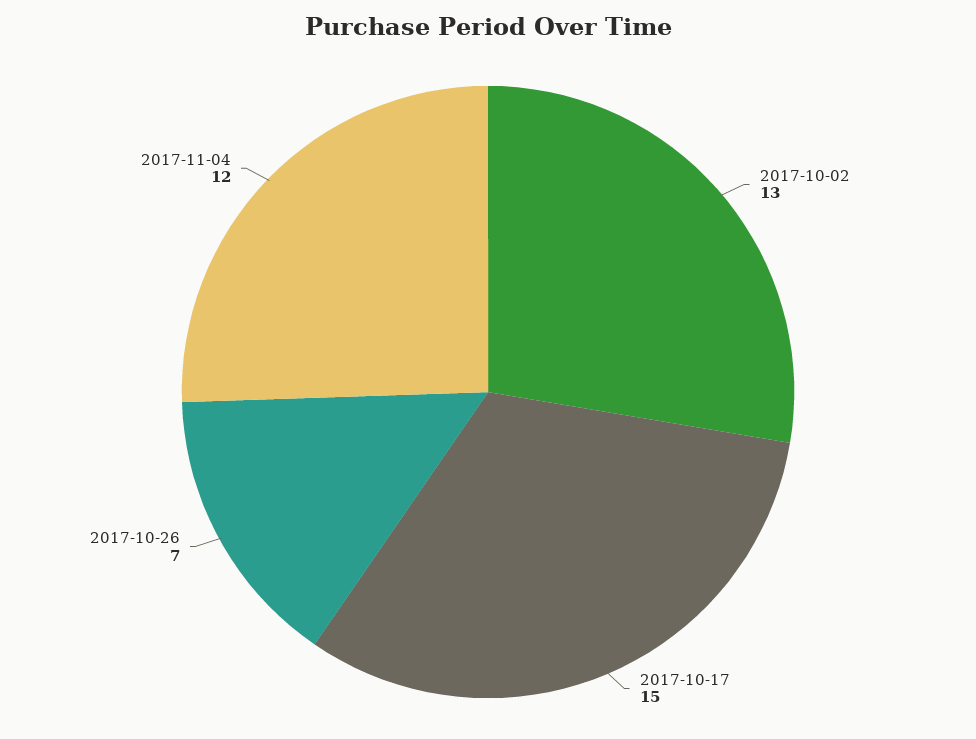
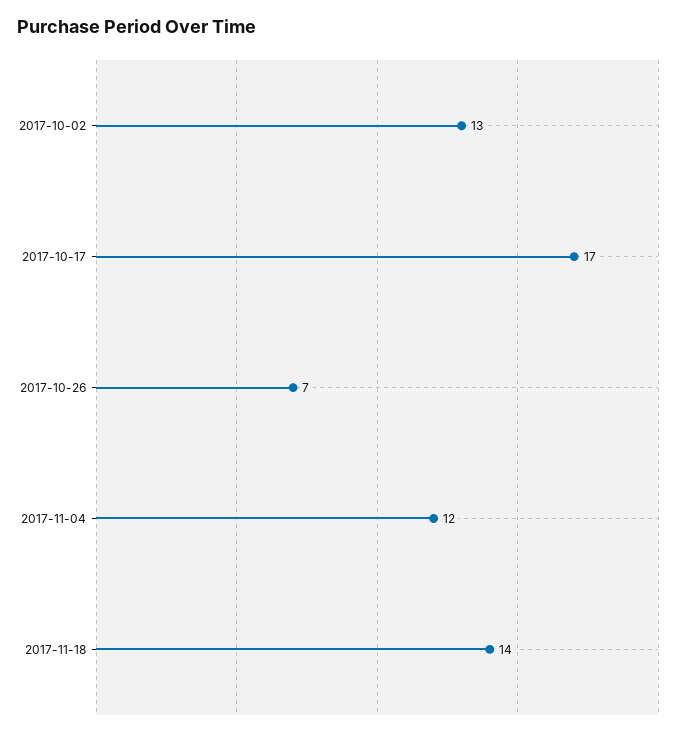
2017-10-17: 15 -> 17
2017-11-18: none -> 14

